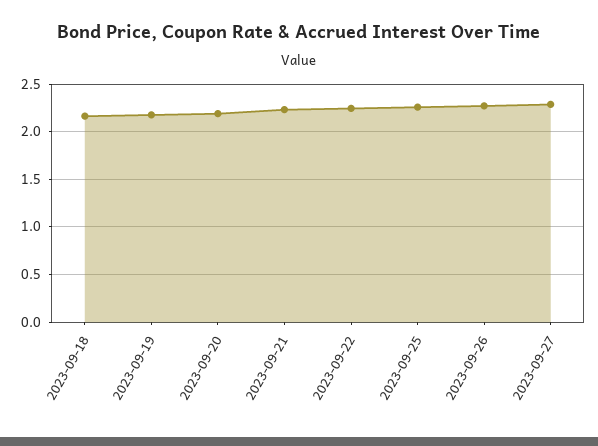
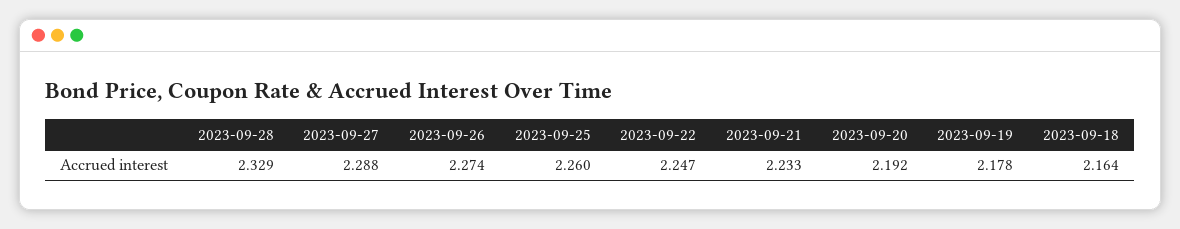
2023-09-28: none -> 2.329

